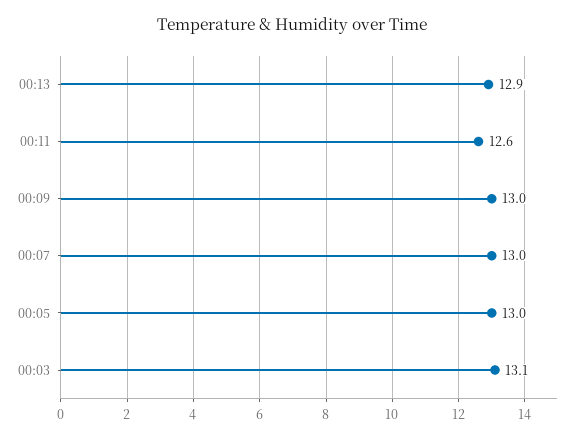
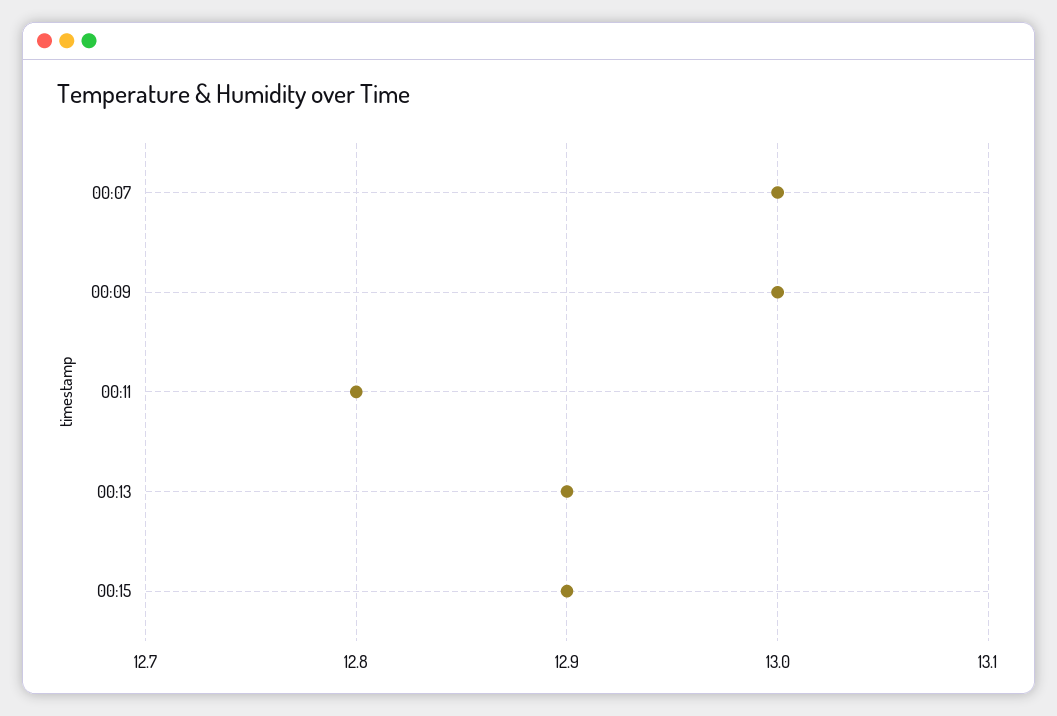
00:11: 12.6 -> 12.8
00:05: 13 -> none
00:03: 13.1 -> none
00:15: none -> 12.9

